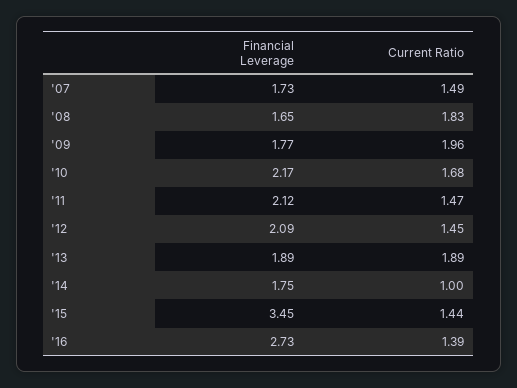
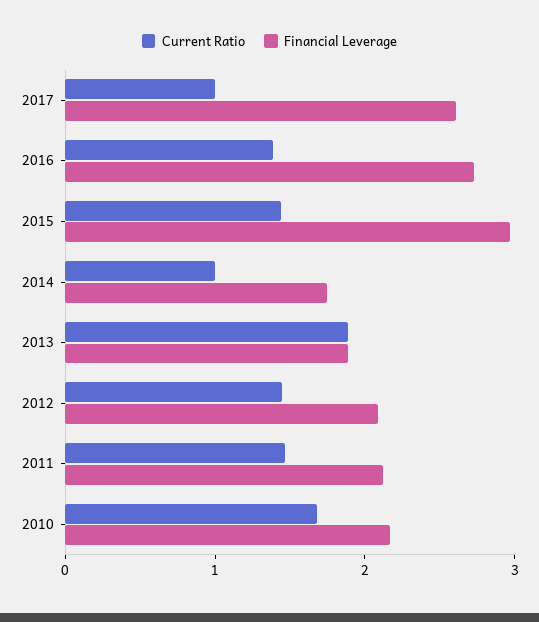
Financial Leverage, '07: 1.73 -> none
Current Ratio, '07: 1.49 -> none
Financial Leverage, '08: 1.65 -> none
Current Ratio, '08: 1.83 -> none
Financial Leverage, '09: 1.77 -> none
Current Ratio, '09: 1.96 -> none
Financial Leverage, '15: 3.45 -> 3
Current Ratio, 2017: none -> 1
Financial Leverage, 2017: none -> 2.6

